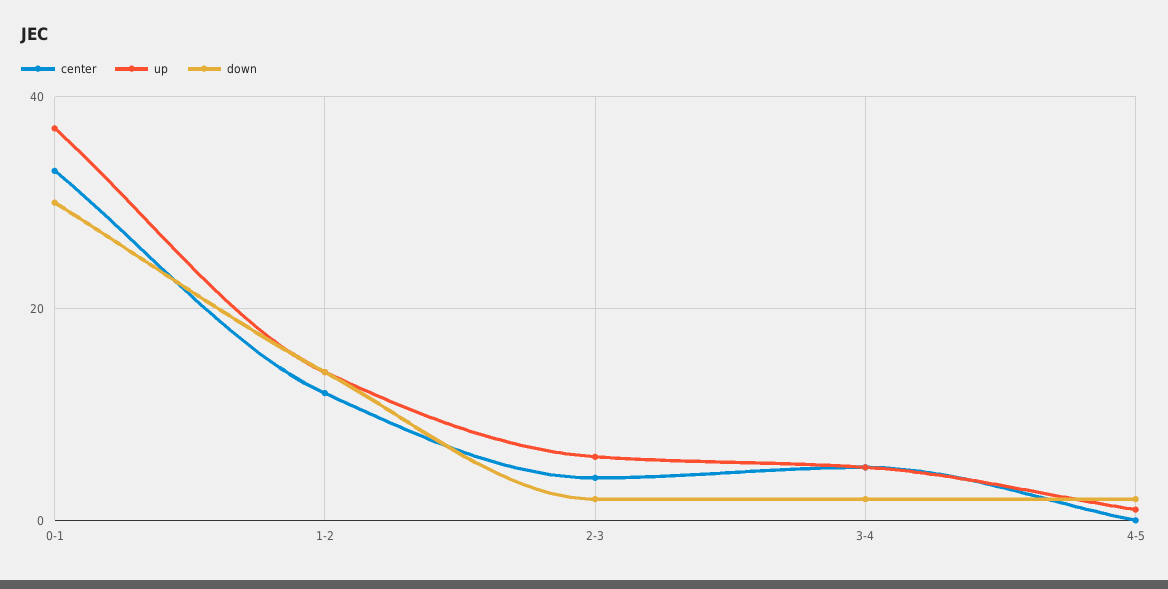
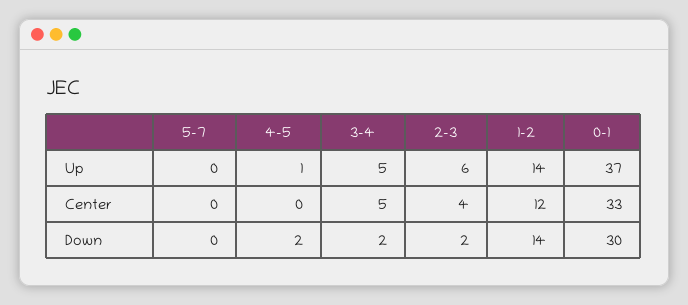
up, 5-7: none -> 0
center, 5-7: none -> 0
down, 5-7: none -> 0

